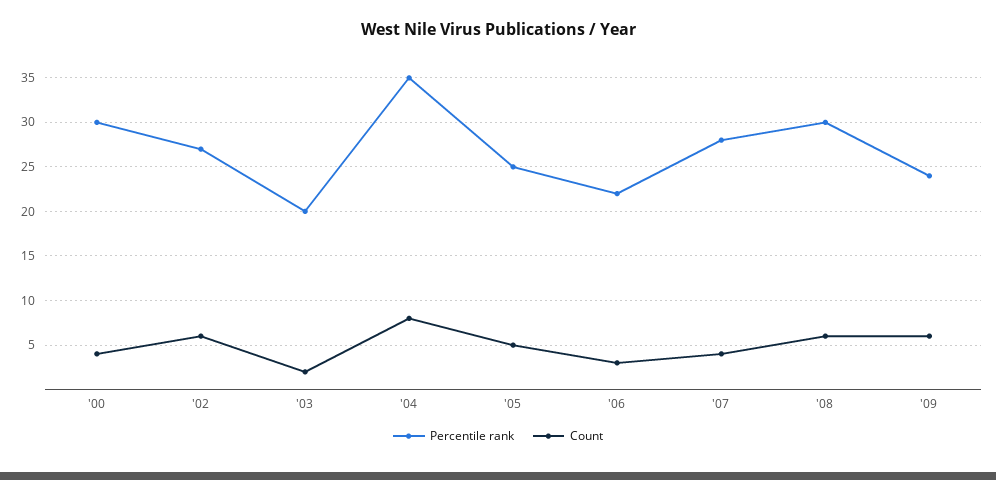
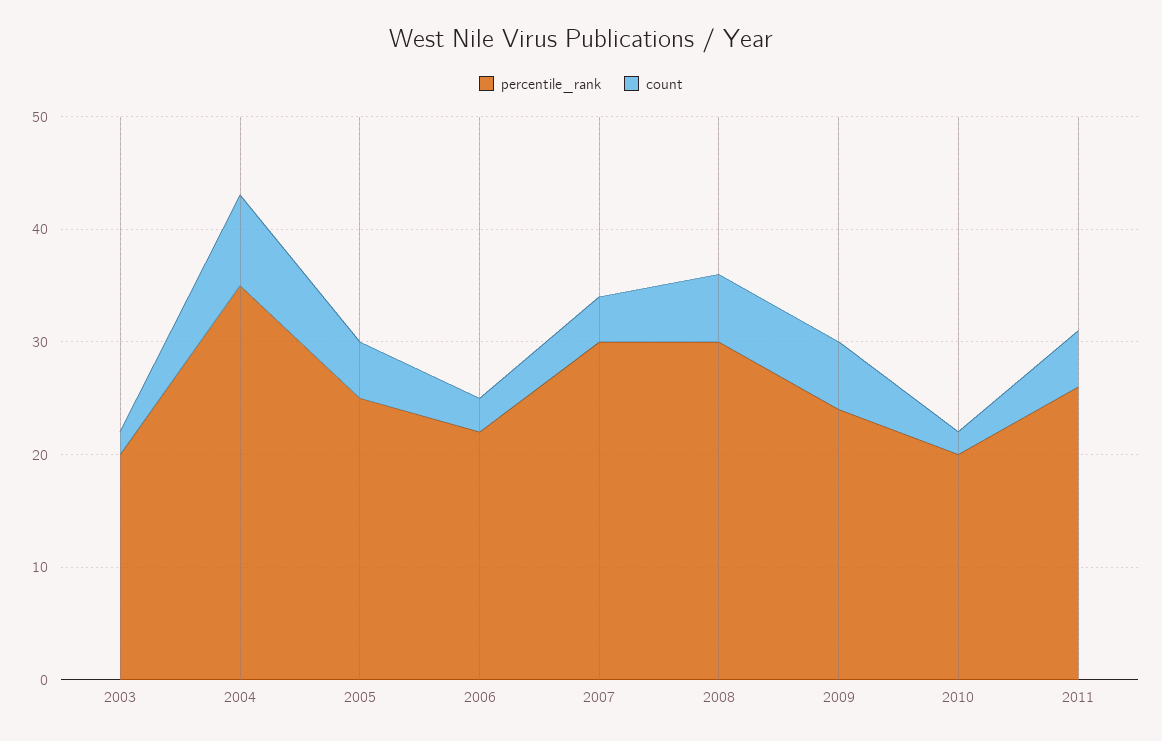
Percentile rank, '00: 30 -> none
Count, '00: 4 -> none
Percentile rank, '02: 27 -> none
Count, '02: 6 -> none
Percentile rank, '07: 28 -> 30
Percentile rank, 2010: none -> 20
Count, 2010: none -> 2
Percentile rank, 2011: none -> 26
Count, 2011: none -> 5

